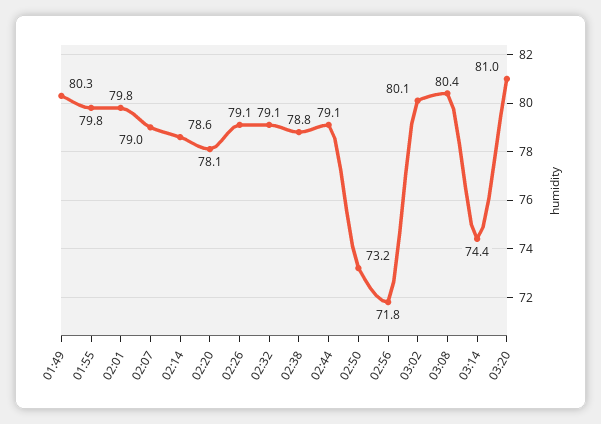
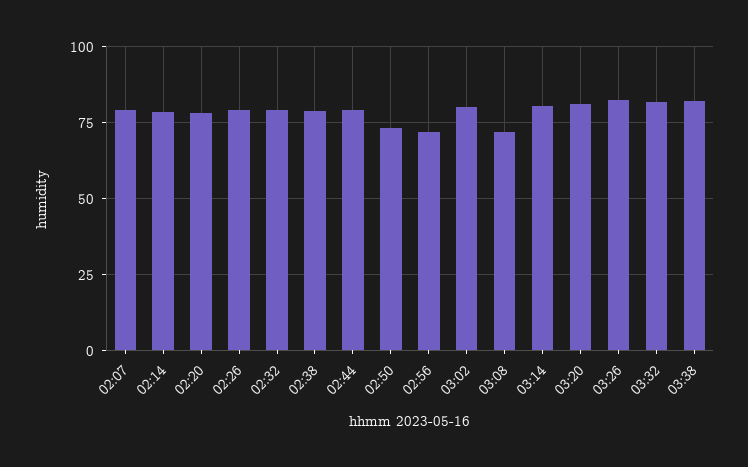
01:49: 80.3 -> none
01:55: 79.8 -> none
02:01: 79.8 -> none
03:08: 80.4 -> 72.5
03:14: 74.4 -> 80
03:26: none -> 82.5
03:32: none -> 82.5
03:38: none -> 82.5

